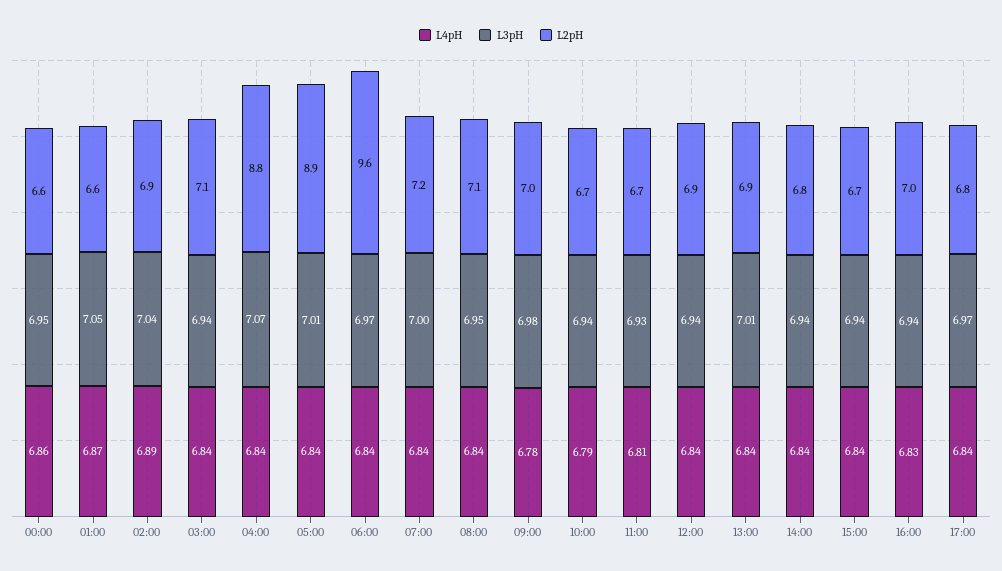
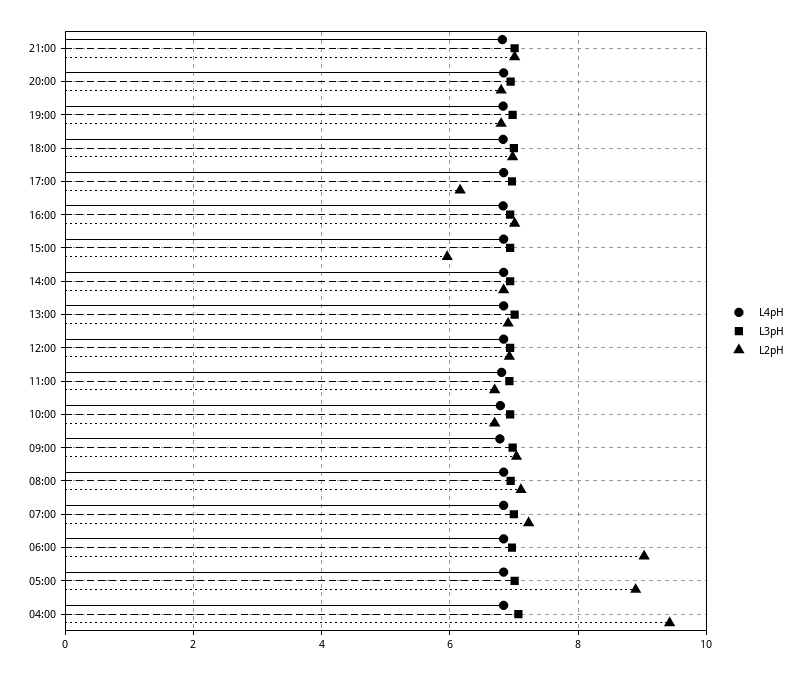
L4pH, 00:00: 6.86 -> none
L3pH, 00:00: 6.95 -> none
L2pH, 00:00: 6.6 -> none
L4pH, 01:00: 6.87 -> none
L3pH, 01:00: 7.05 -> none
L2pH, 01:00: 6.6 -> none
L4pH, 02:00: 6.89 -> none
L3pH, 02:00: 7.04 -> none
L2pH, 02:00: 6.9 -> none
L4pH, 03:00: 6.84 -> none
L3pH, 03:00: 6.94 -> none
L2pH, 03:00: 7.1 -> none
L2pH, 04:00: 8.8 -> 9.4
L2pH, 06:00: 9.6 -> 9
L2pH, 15:00: 6.7 -> 6
L2pH, 17:00: 6.8 -> 6.2
L4pH, 21:00: none -> 6.8
L3pH, 21:00: none -> 7
L2pH, 21:00: none -> 7
L4pH, 20:00: none -> 6.8
L3pH, 20:00: none -> 7
L2pH, 20:00: none -> 6.8
L4pH, 19:00: none -> 6.8
L3pH, 19:00: none -> 7
L2pH, 19:00: none -> 6.8
L4pH, 18:00: none -> 6.8
L3pH, 18:00: none -> 7
L2pH, 18:00: none -> 7

